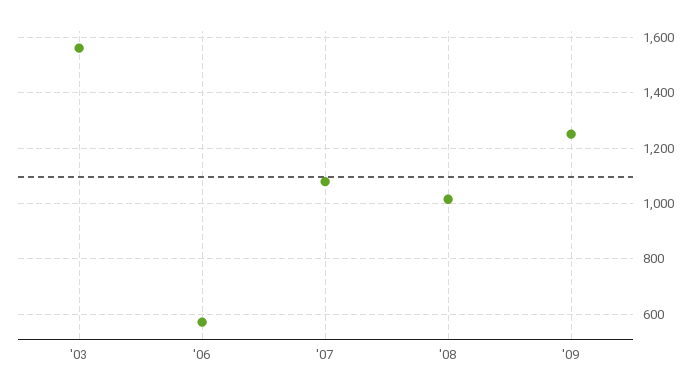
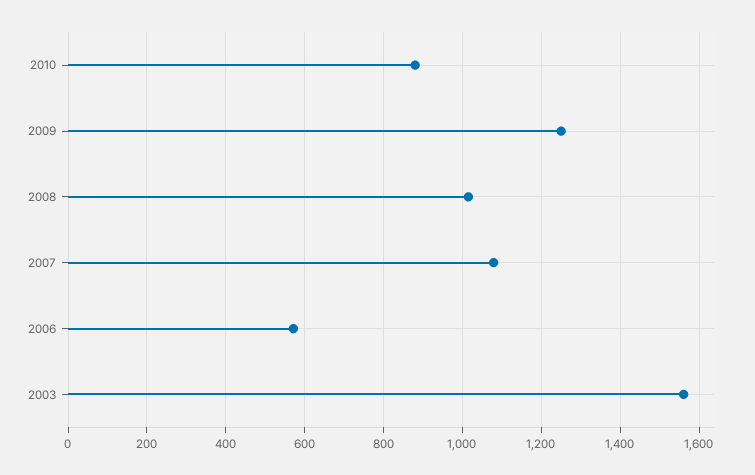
2010: none -> 880

